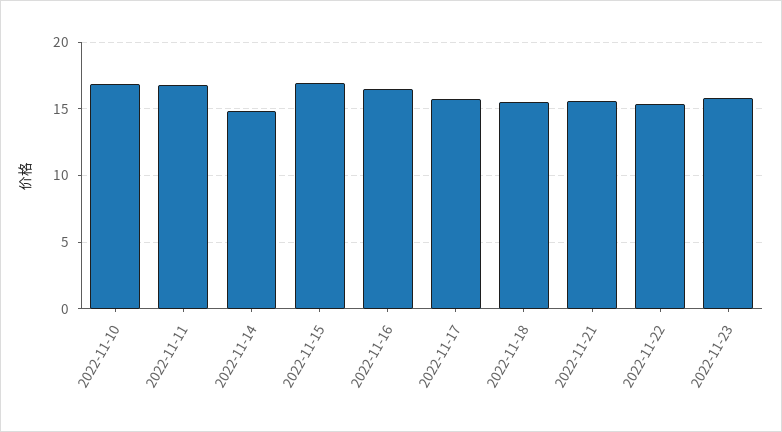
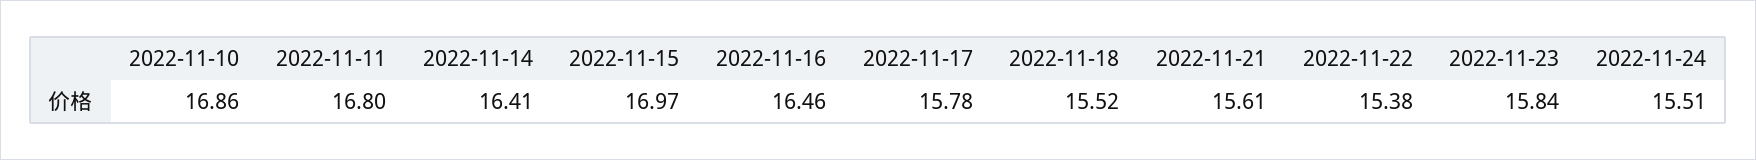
2022-11-14: 15 -> 16.41
2022-11-24: none -> 15.51

